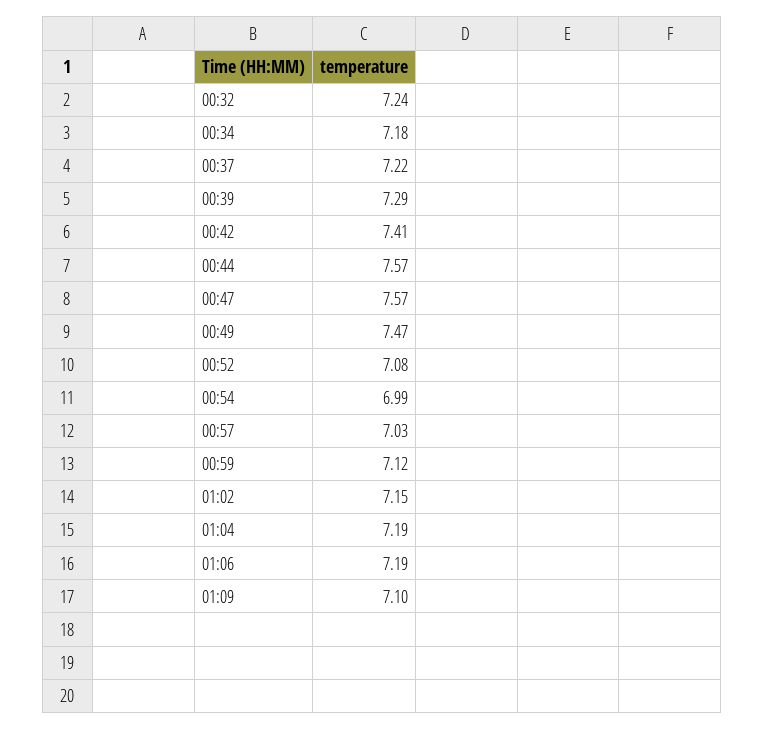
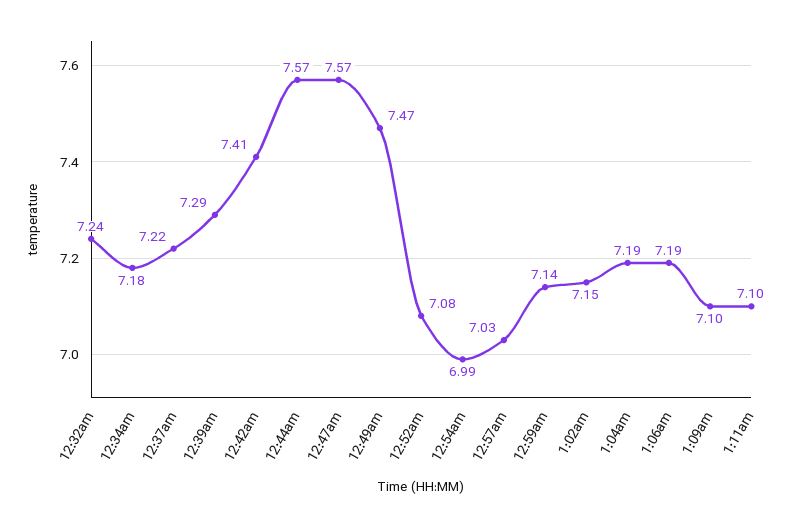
00:59: 7.12 -> 7.14
1:11am: none -> 7.1

